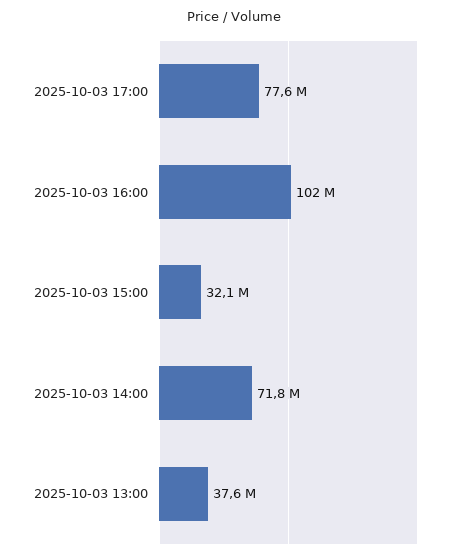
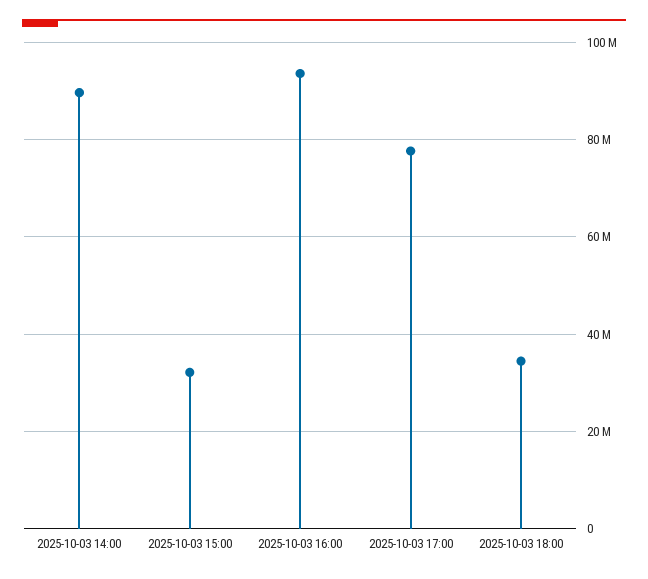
2025-10-03 16:00: 102000000 -> 94000000
2025-10-03 14:00: 71800000 -> 90000000
2025-10-03 13:00: 37600000 -> none
2025-10-03 18:00: none -> 34000000

